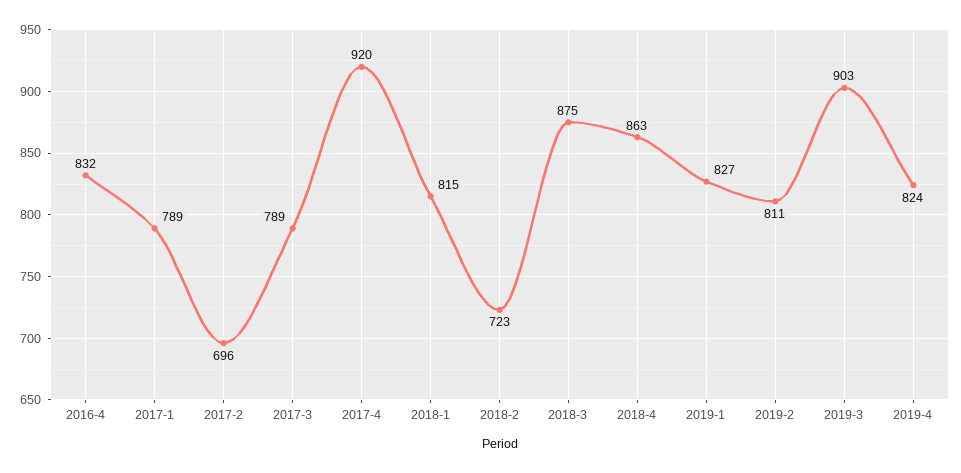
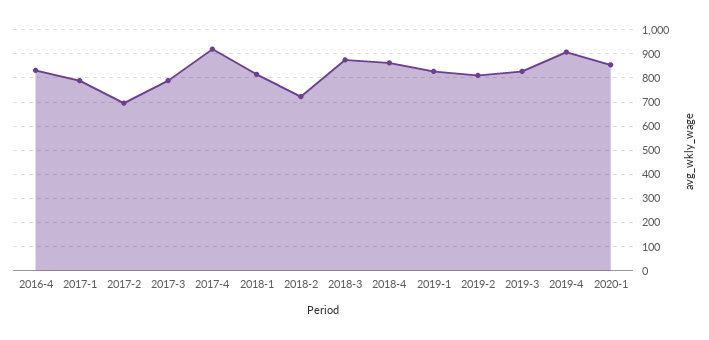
2019-3: 903 -> 825
2019-4: 824 -> 900
2020-1: none -> 850

